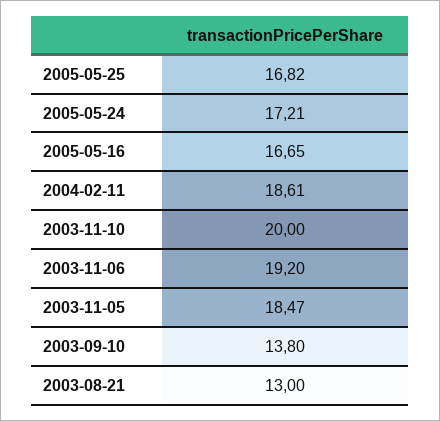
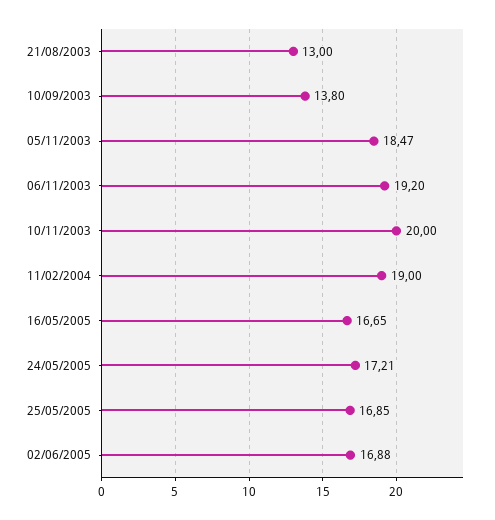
2005-05-25: 16.82 -> 16.85
2004-02-11: 18.61 -> 19
02/06/2005: none -> 16.88

